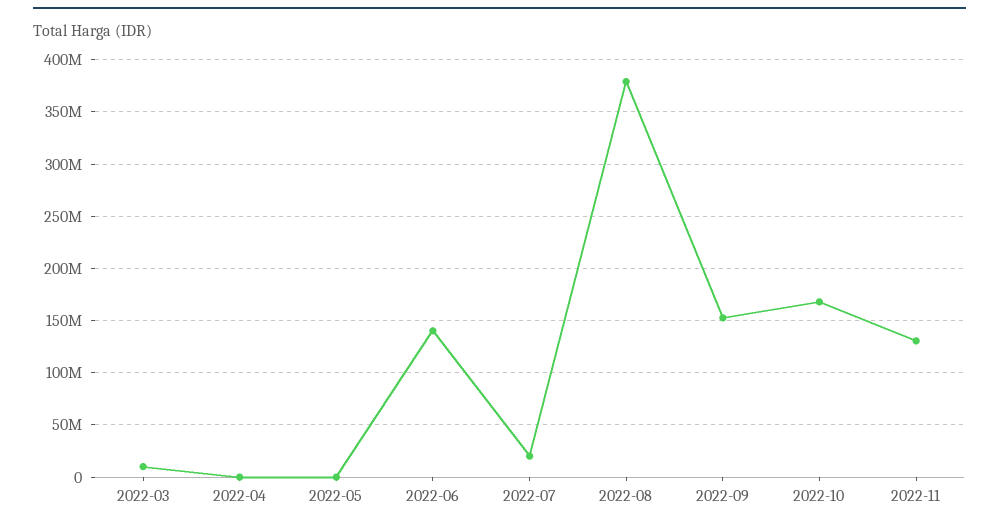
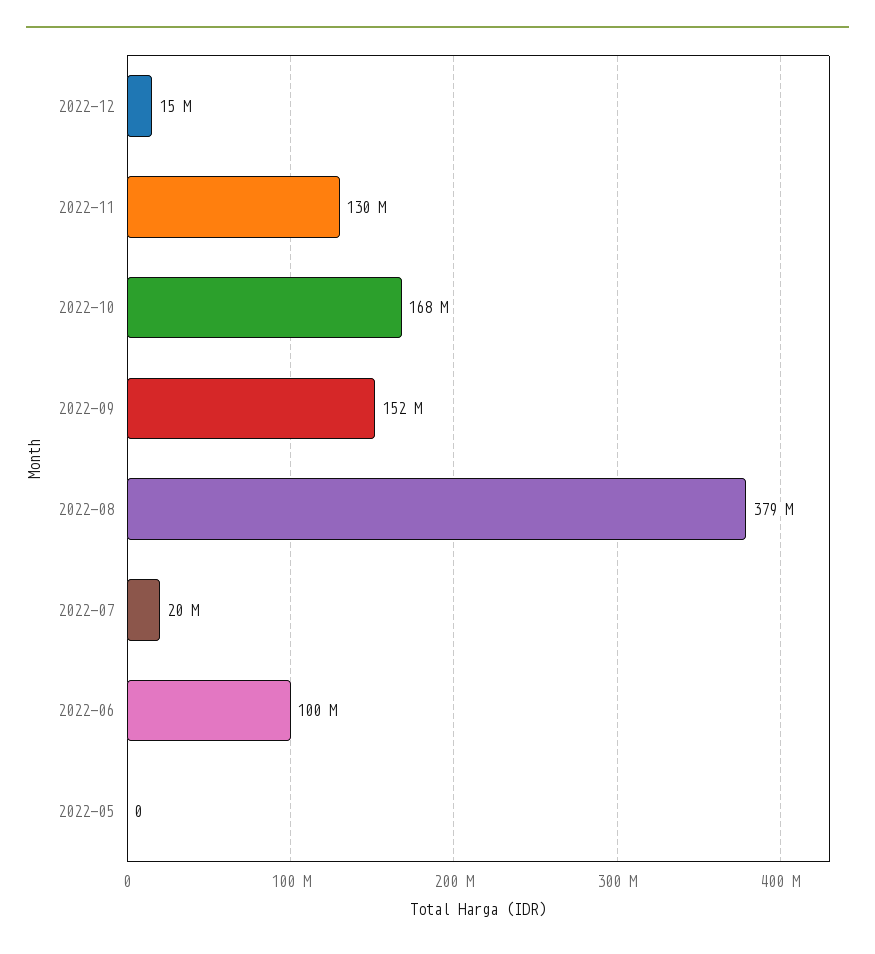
2022-03: 10000000 -> none
2022-04: 0 -> none
2022-06: 140000000 -> 100000000
2022-12: none -> 15000000

